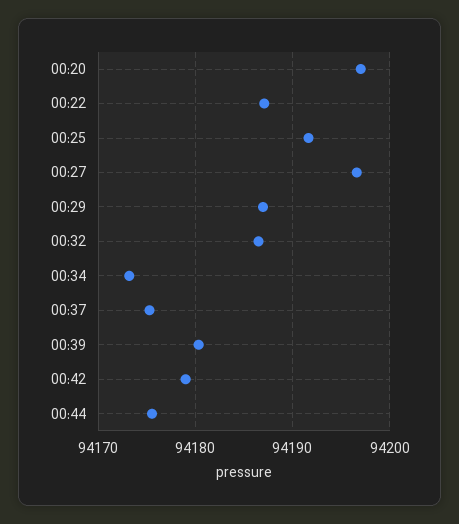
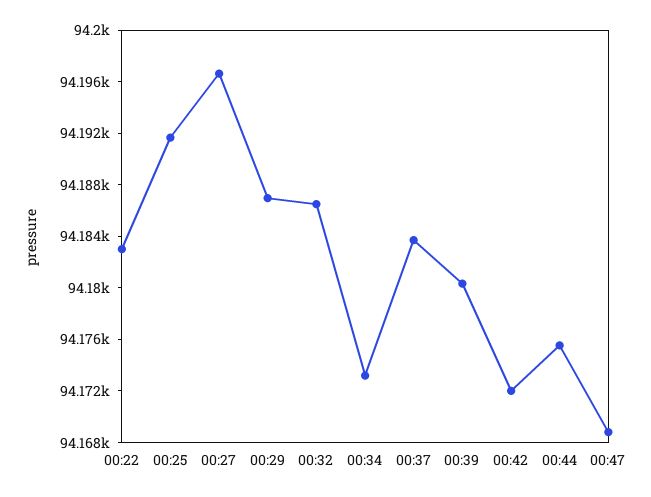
00:20: 94197 -> none
00:22: 94187 -> 94183
00:37: 94175 -> 94184
00:42: 94179 -> 94172
00:47: none -> 94169

